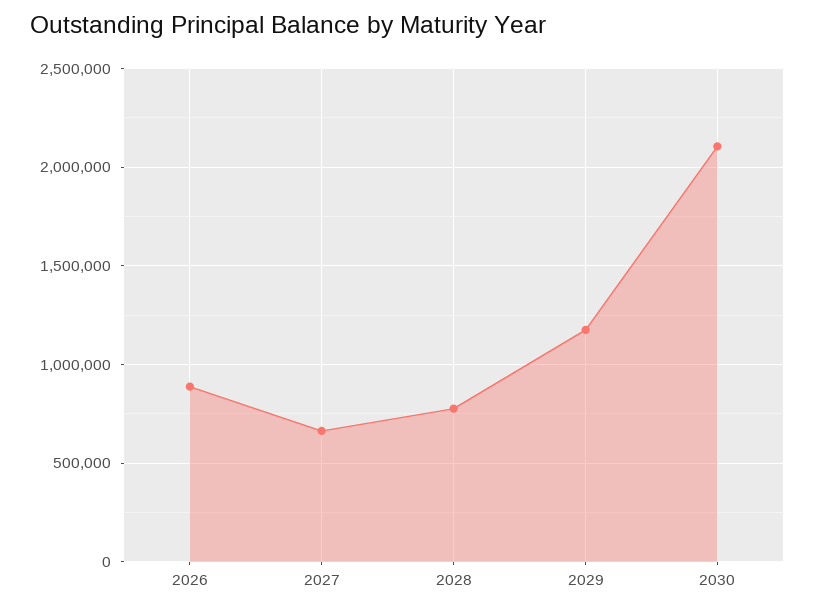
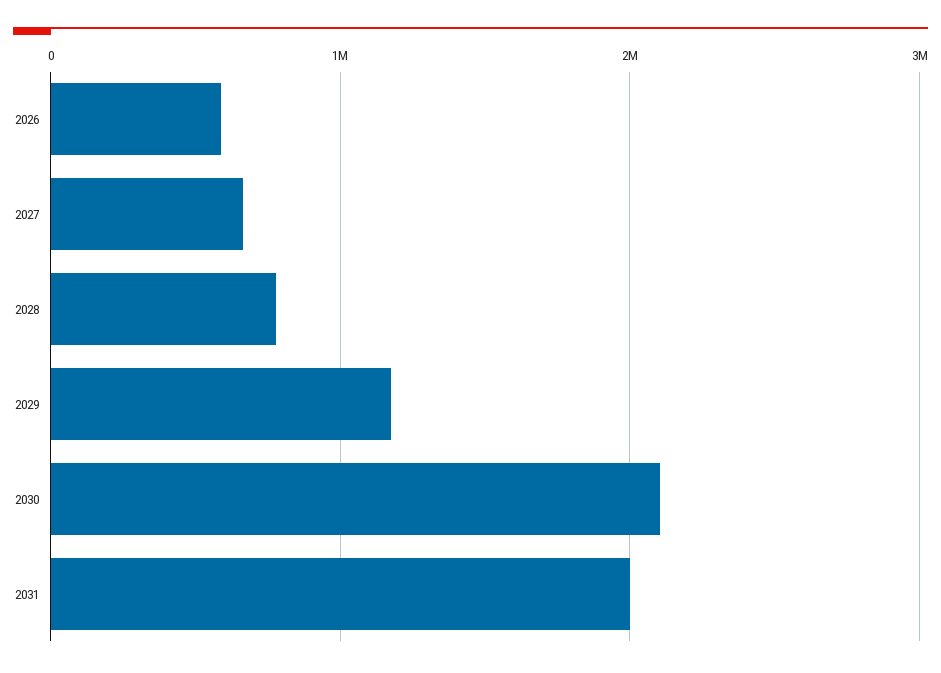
2026: 900000 -> 600000
2031: none -> 2000000

